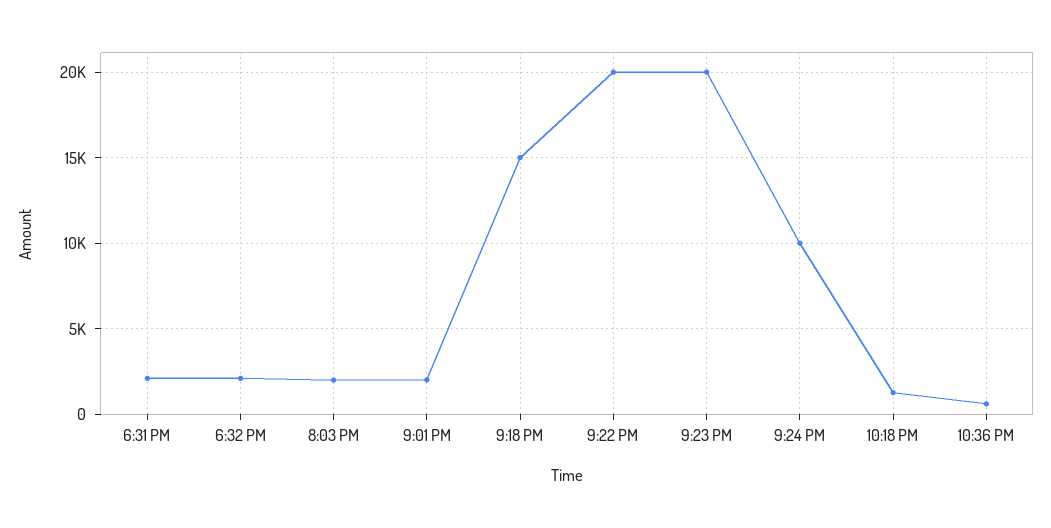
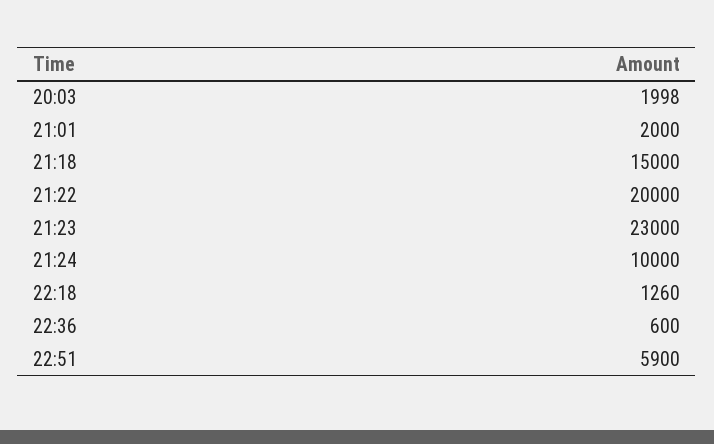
6:31 PM: 2000 -> none
6:32 PM: 2000 -> none
9:23 PM: 20000 -> 23000
22:51: none -> 5900

